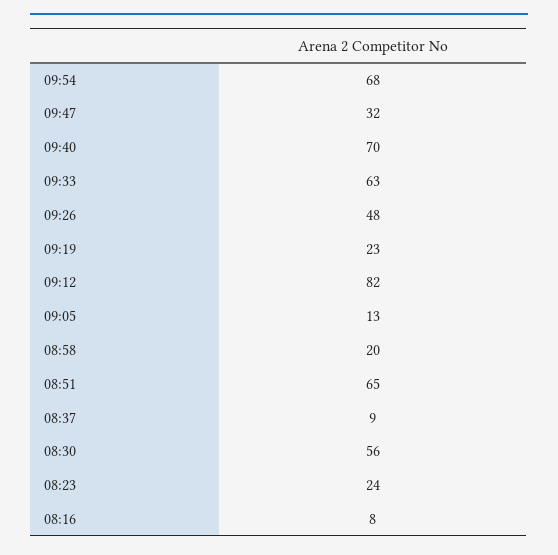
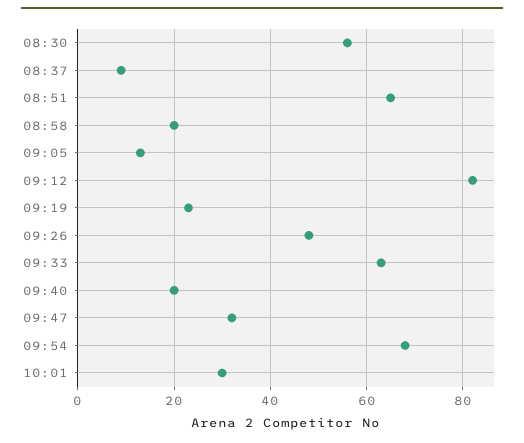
09:40: 70 -> 20
08:23: 24 -> none
08:16: 8 -> none
10:01: none -> 30

